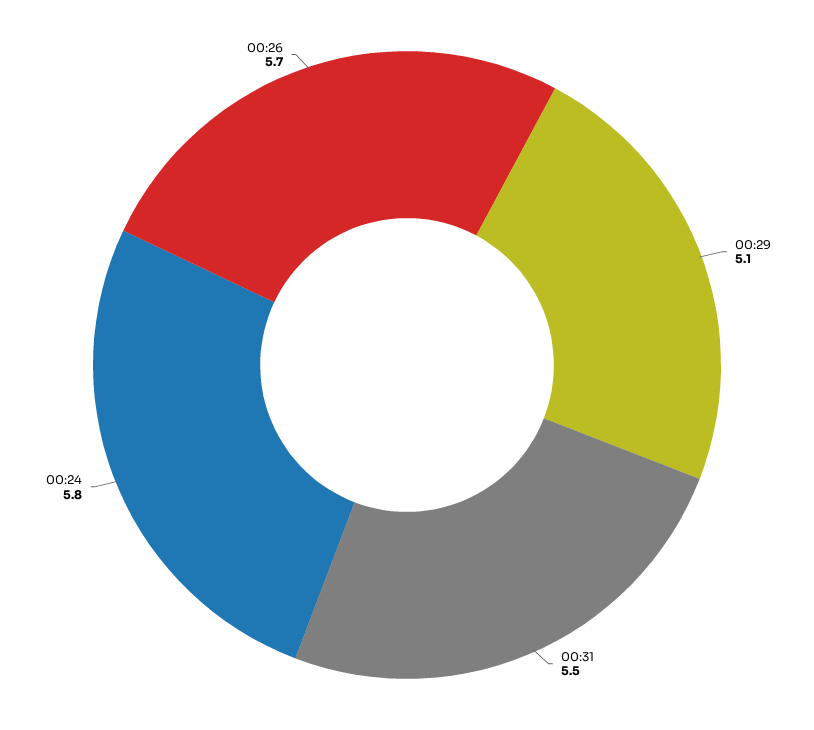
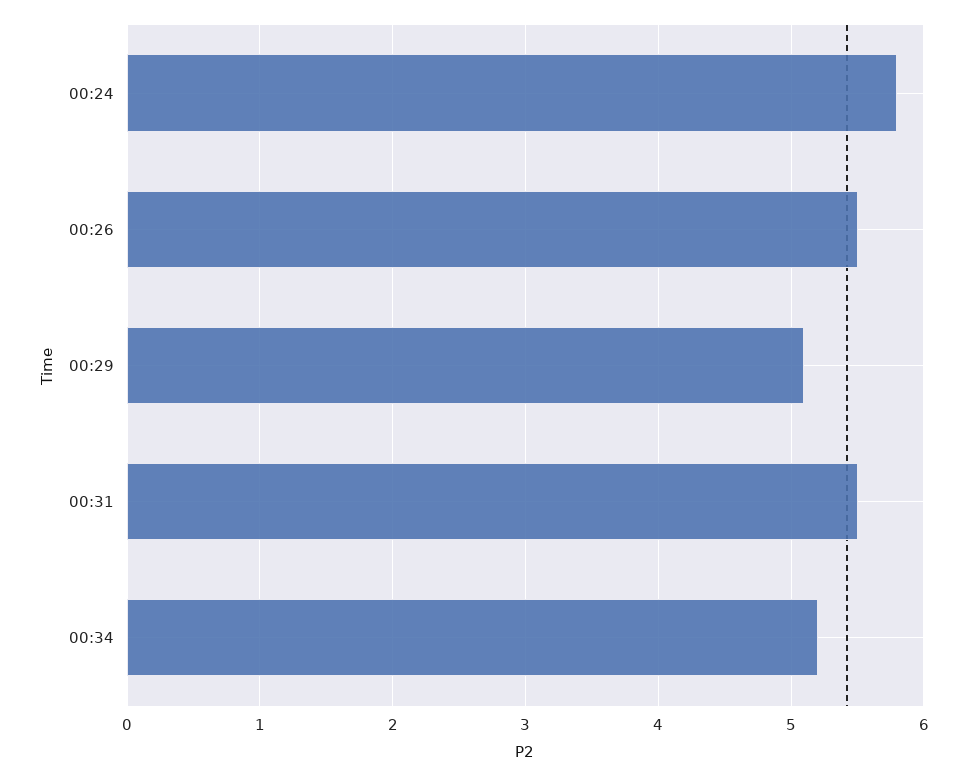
00:26: 5.7 -> 5.5
00:34: none -> 5.2

